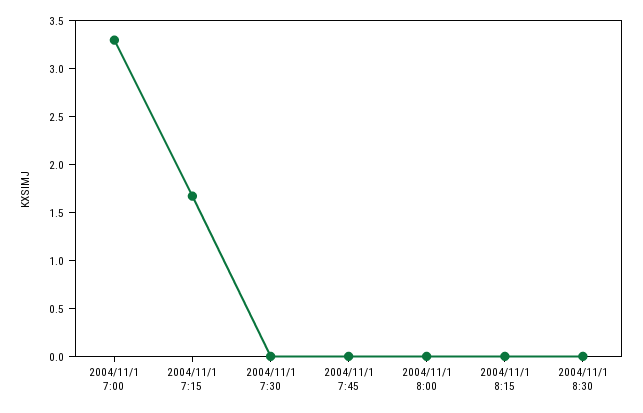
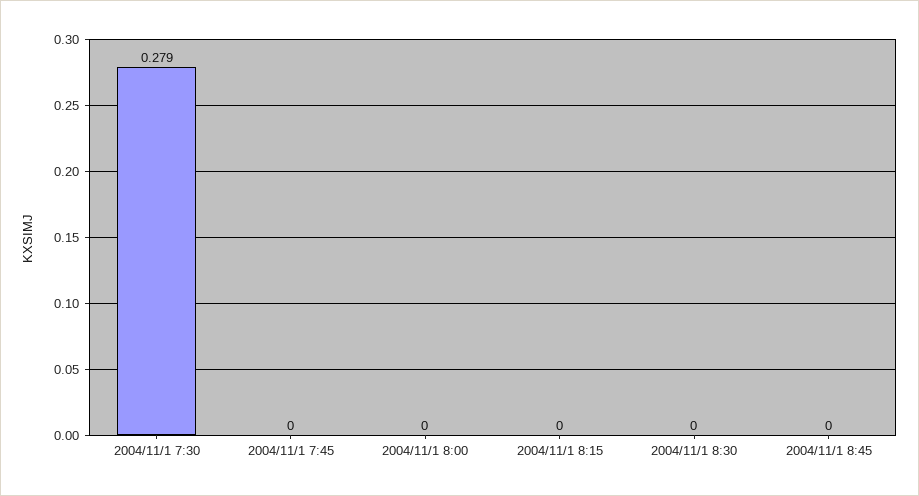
2004/11/1 7:00: 3.3 -> none
2004/11/1 7:15: 1.7 -> none
2004/11/1 7:30: 0 -> 0.279
2004/11/1 8:45: none -> 0

